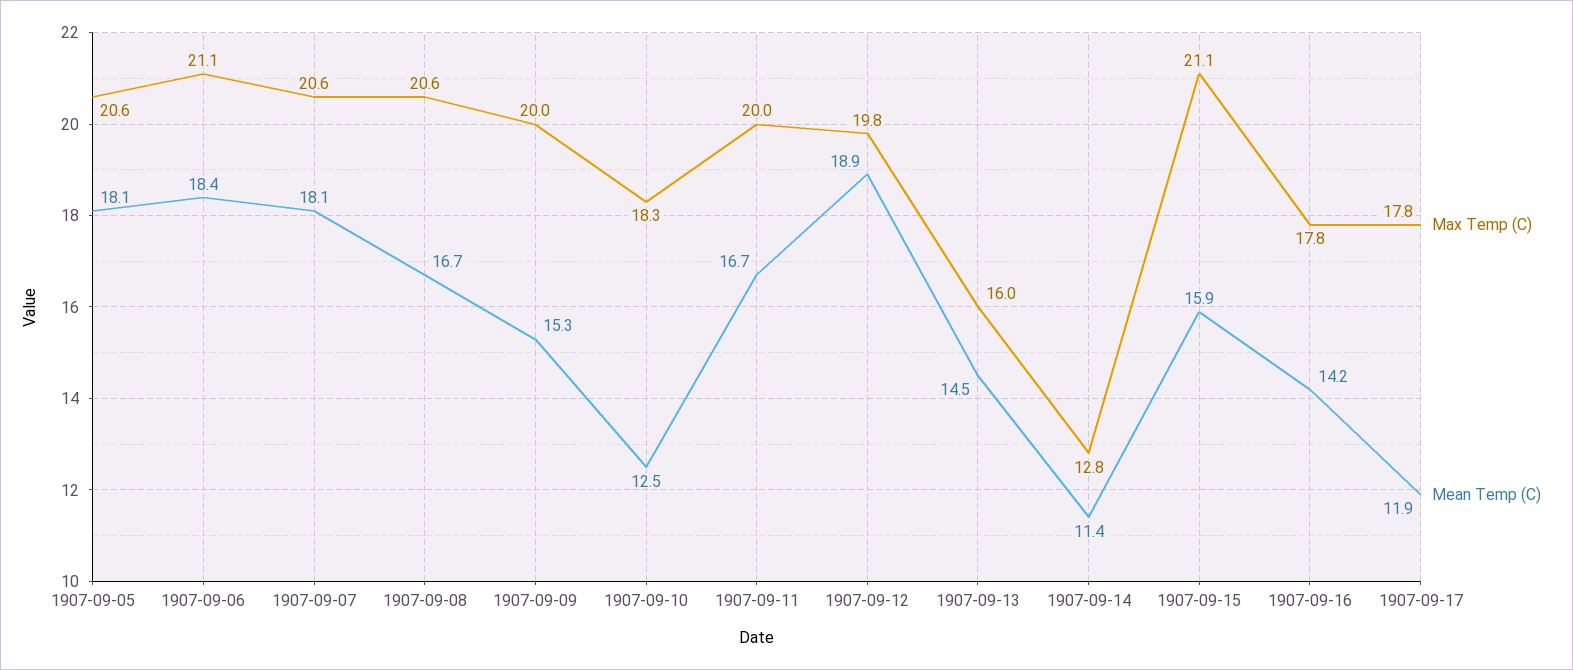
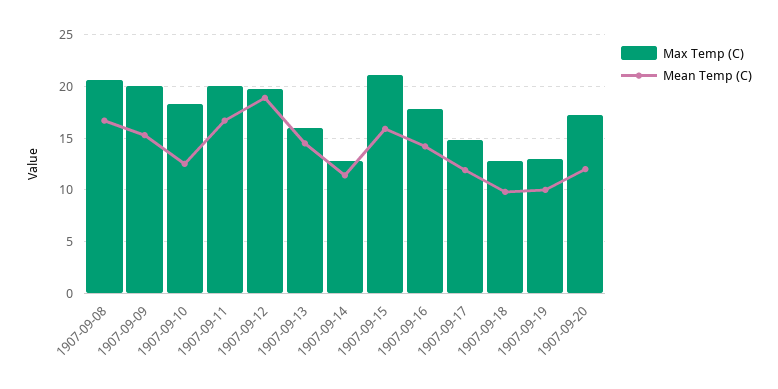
Max Temp (C), 1907-09-05: 20.6 -> none
Mean Temp (C), 1907-09-05: 18.1 -> none
Max Temp (C), 1907-09-06: 21.1 -> none
Mean Temp (C), 1907-09-06: 18.4 -> none
Max Temp (C), 1907-09-07: 20.6 -> none
Mean Temp (C), 1907-09-07: 18.1 -> none
Max Temp (C), 1907-09-17: 17.8 -> 15
Max Temp (C), 1907-09-18: none -> 13
Mean Temp (C), 1907-09-18: none -> 10
Max Temp (C), 1907-09-19: none -> 13
Mean Temp (C), 1907-09-19: none -> 10
Max Temp (C), 1907-09-20: none -> 17
Mean Temp (C), 1907-09-20: none -> 12

